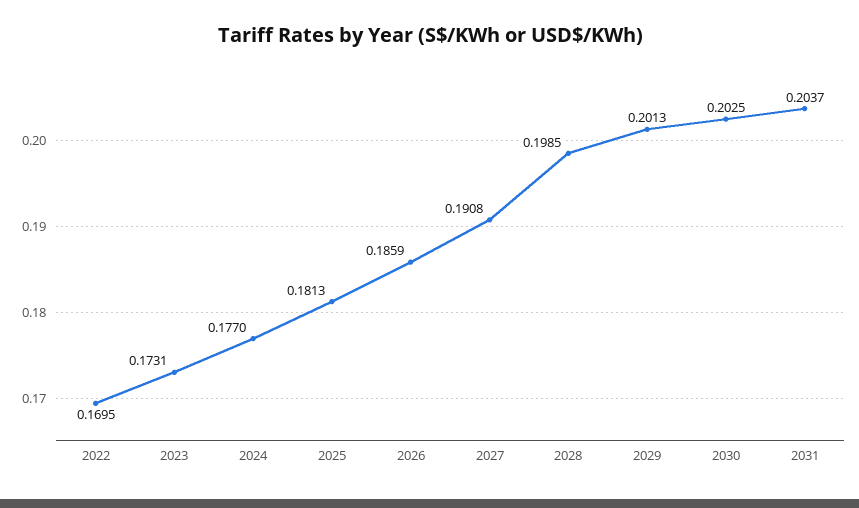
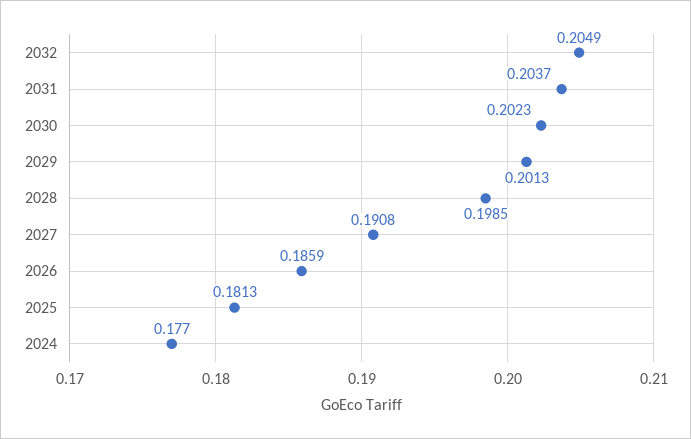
2022: 0.1695 -> none
2023: 0.1731 -> none
2030: 0.2025 -> 0.2023
2032: none -> 0.2049

